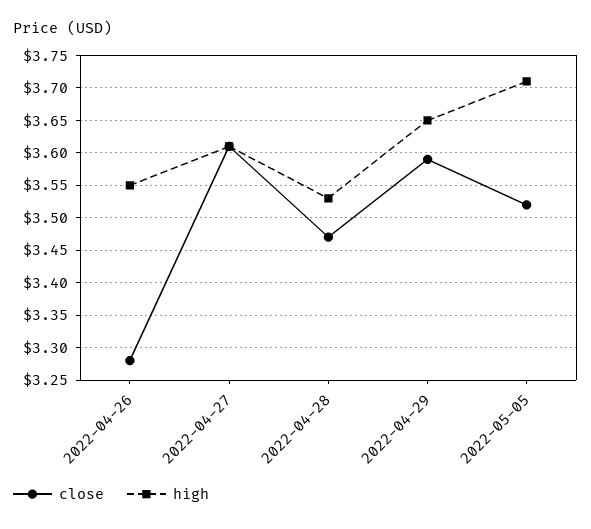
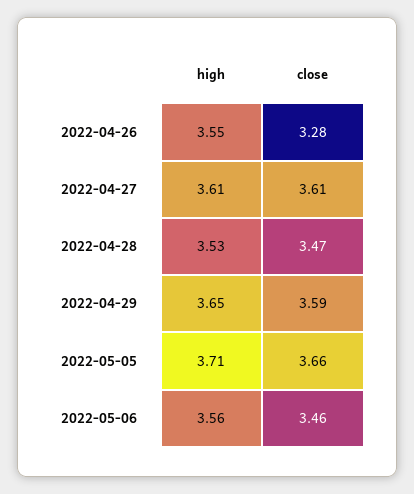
close, 2022-05-05: 3.52 -> 3.66
high, 2022-05-06: none -> 3.56
close, 2022-05-06: none -> 3.46

